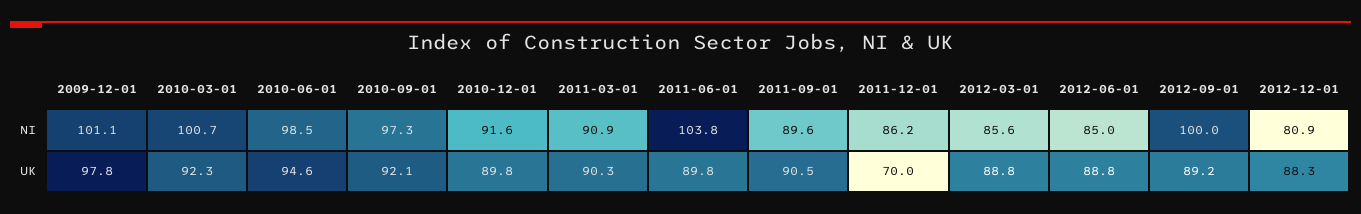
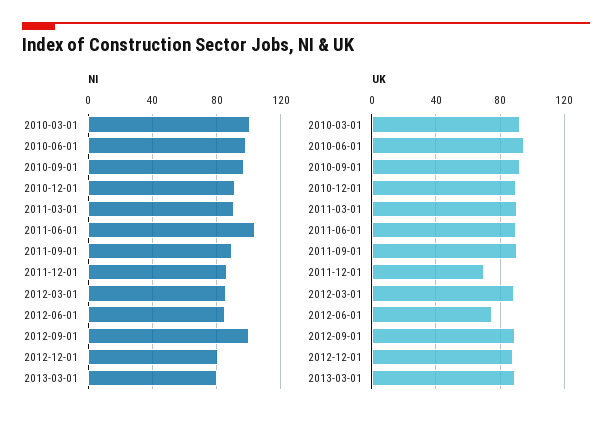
NI, 2009-12-01: 101.1 -> none
UK, 2009-12-01: 97.8 -> none
UK, 2012-06-01: 88.8 -> 75
NI, 2013-03-01: none -> 80
UK, 2013-03-01: none -> 90

